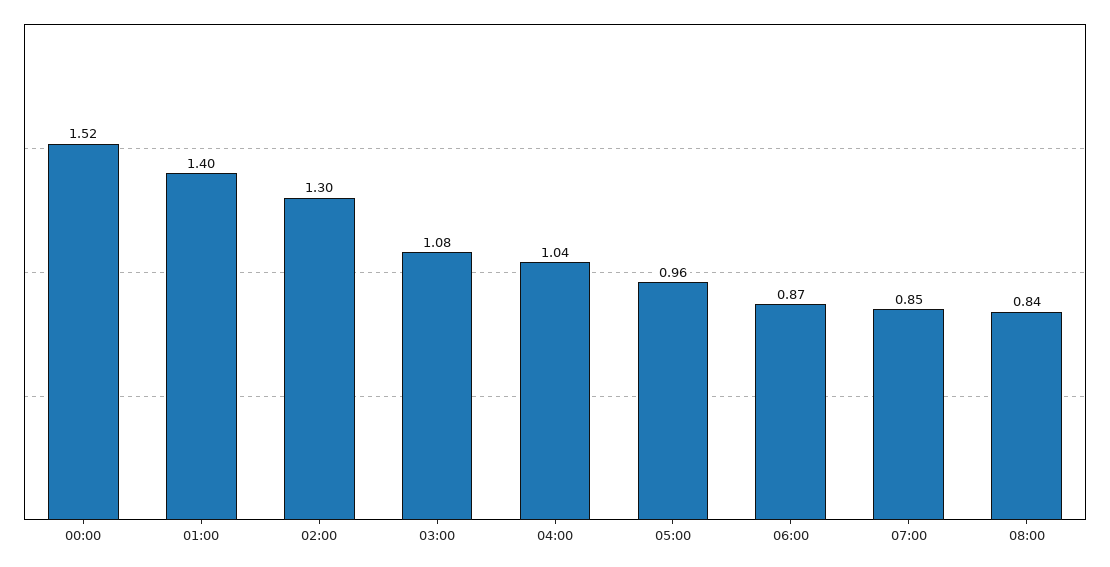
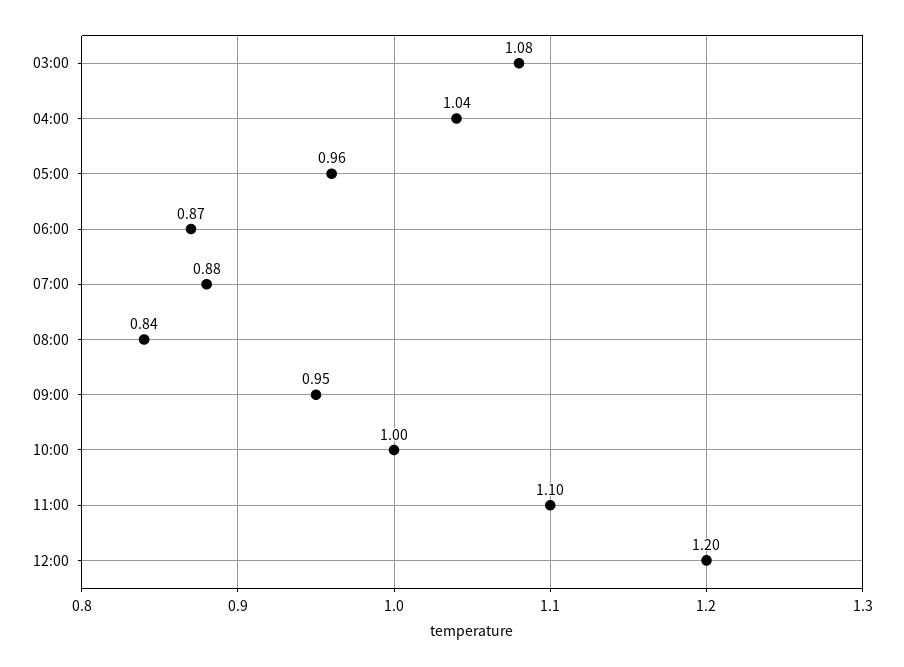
00:00: 1.52 -> none
01:00: 1.4 -> none
02:00: 1.3 -> none
07:00: 0.85 -> 0.88
09:00: none -> 0.95
10:00: none -> 1
11:00: none -> 1.1
12:00: none -> 1.2

